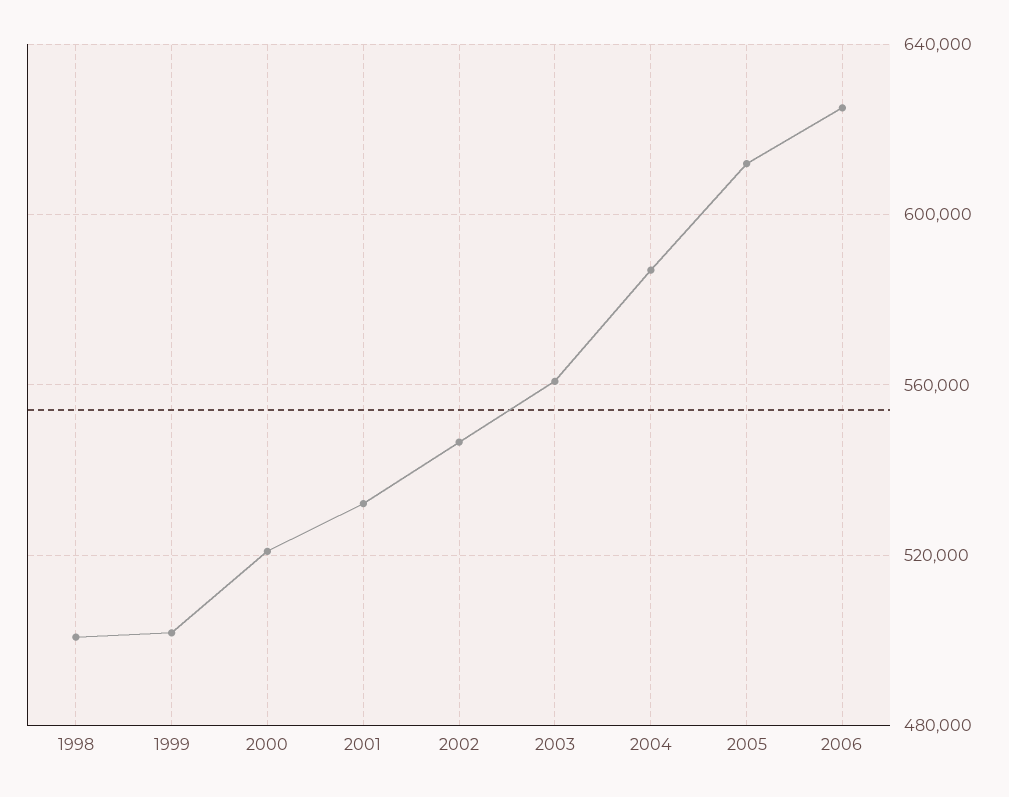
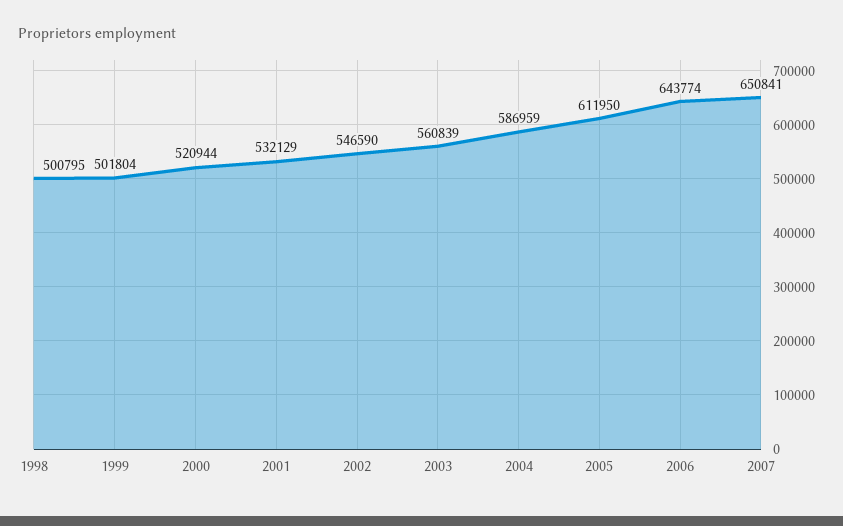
2006: 625000 -> 643774
2007: none -> 650841

